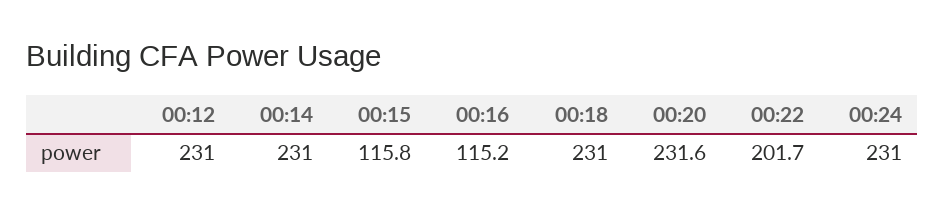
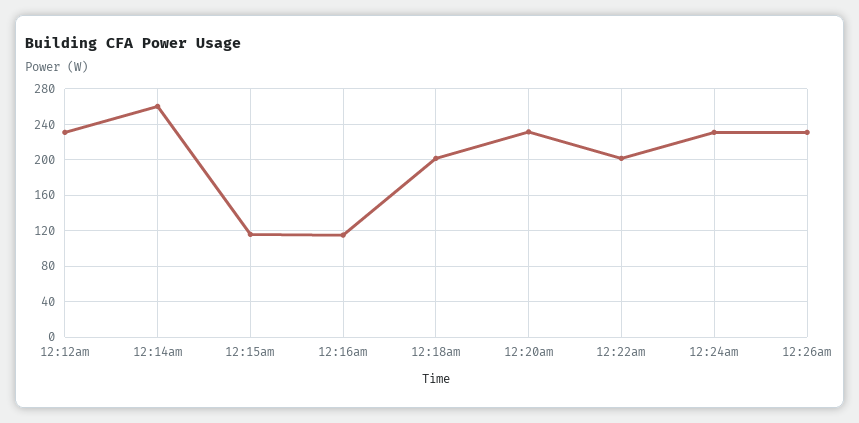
00:14: 231 -> 260
00:18: 231 -> 200
12:26am: none -> 230

